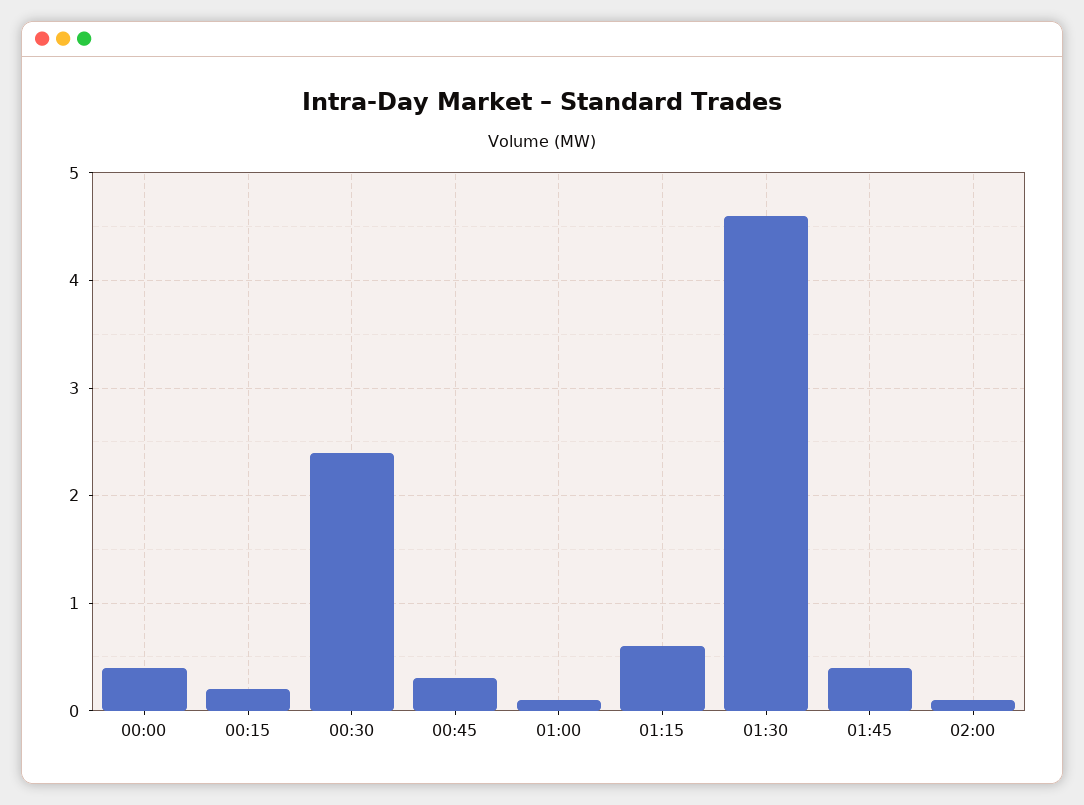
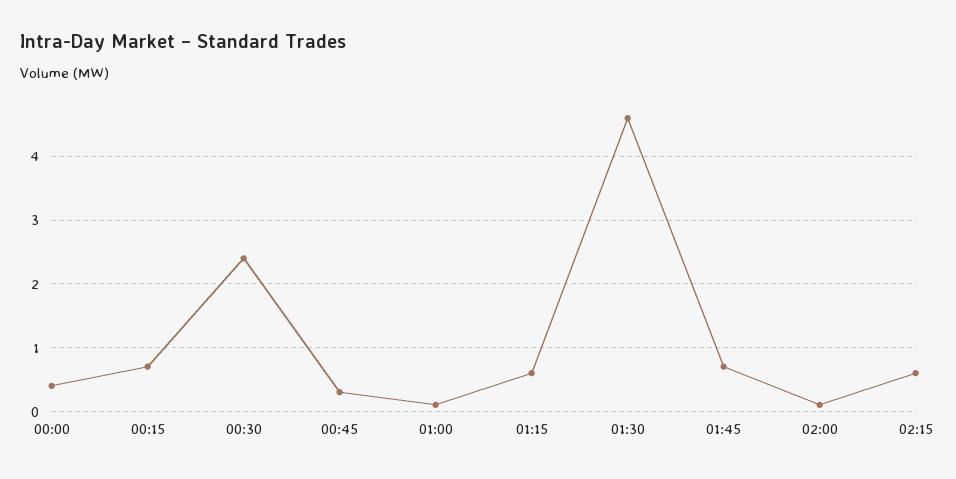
00:15: 0.2 -> 0.7
01:45: 0.4 -> 0.7
02:15: none -> 0.6

